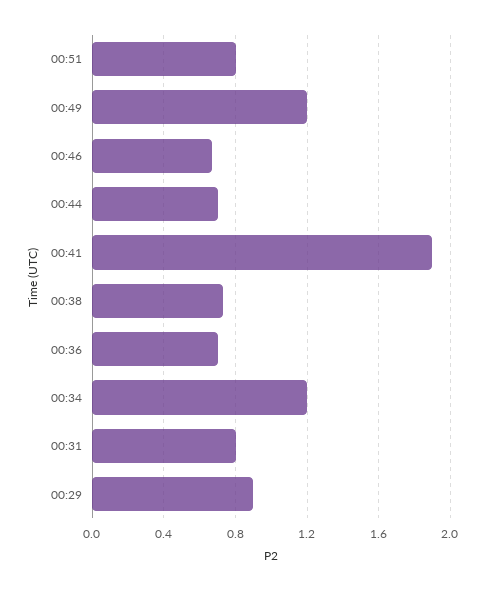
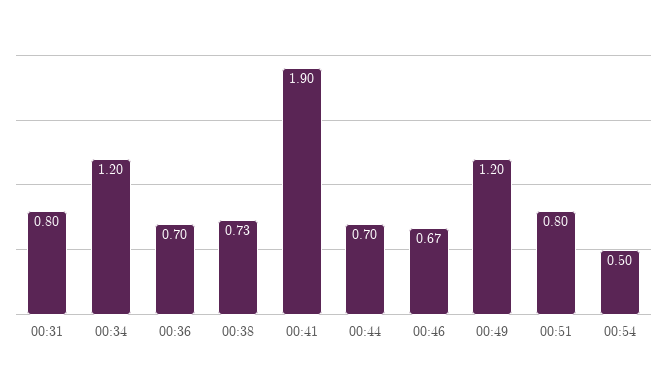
00:29: 0.9 -> none
00:54: none -> 0.5

